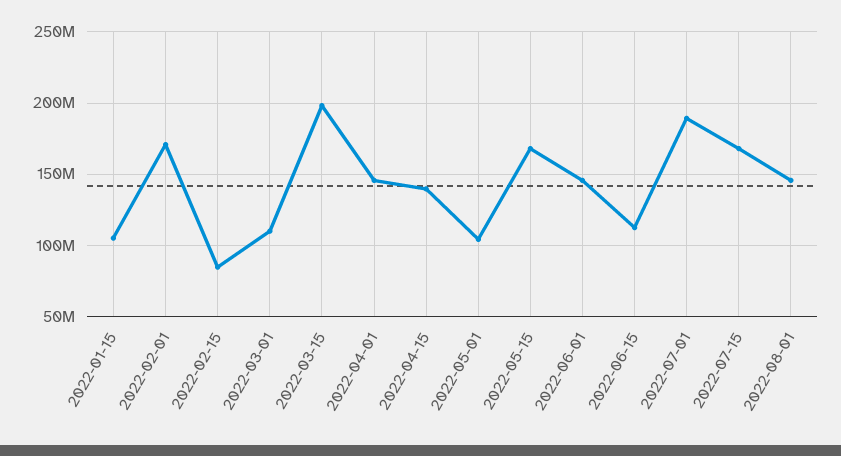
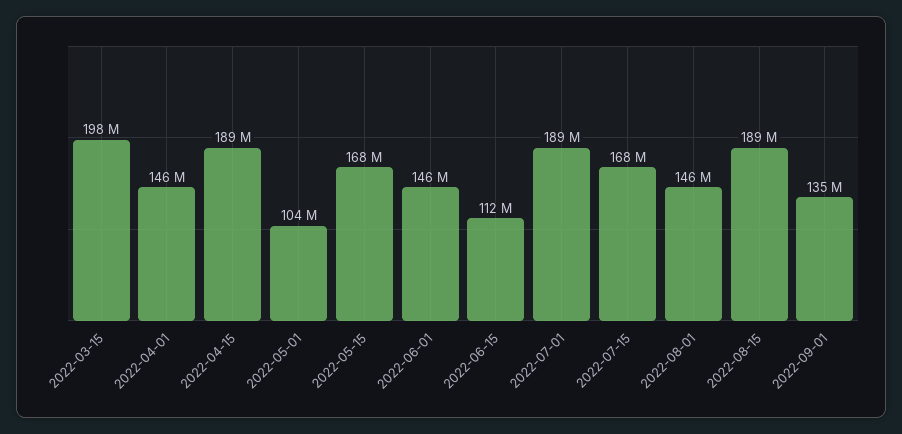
2022-01-15: 105000000 -> none
2022-02-01: 170000000 -> none
2022-02-15: 85000000 -> none
2022-03-01: 110000000 -> none
2022-04-15: 140000000 -> 189000000
2022-08-15: none -> 189000000
2022-09-01: none -> 135000000

